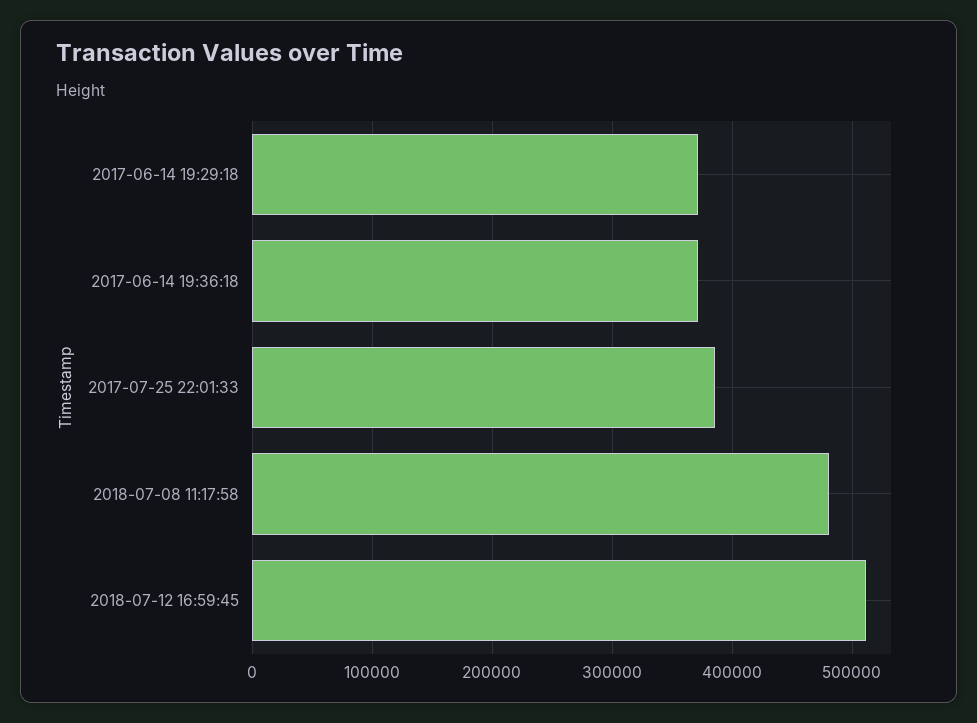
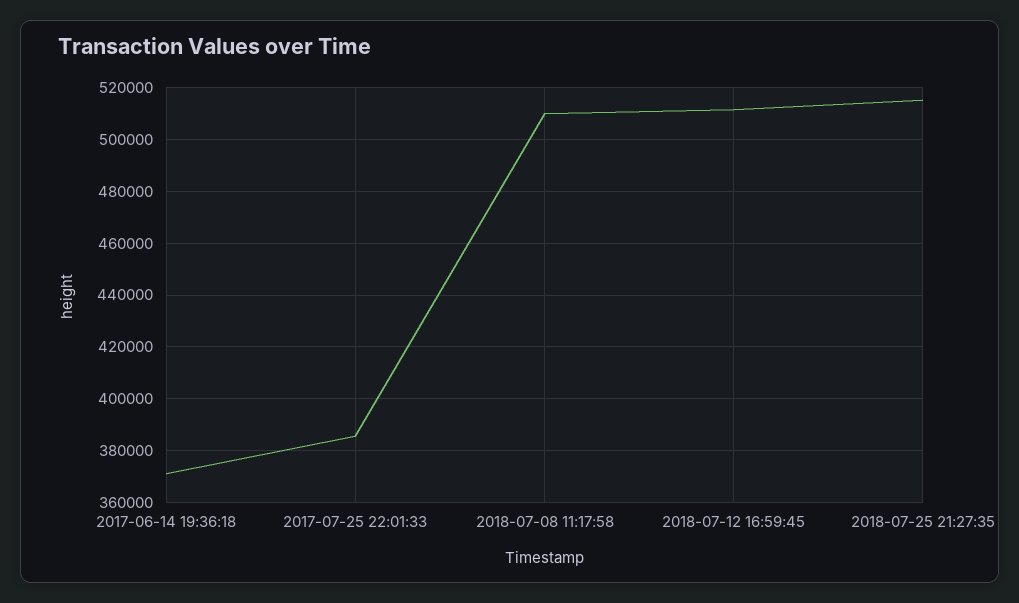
2017-06-14 19:29:18: 370000 -> none
2018-07-08 11:17:58: 480000 -> 510000
2018-07-25 21:27:35: none -> 515000

